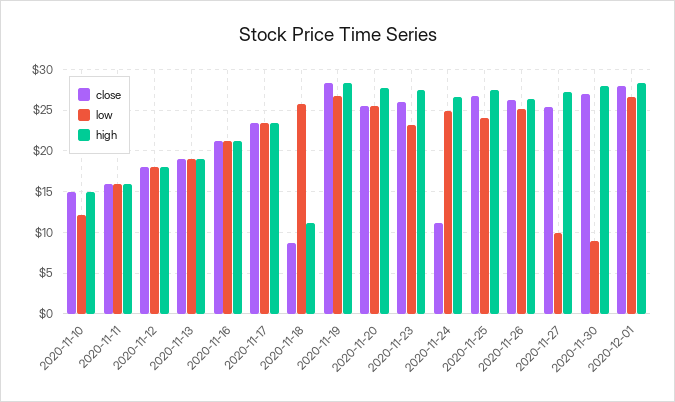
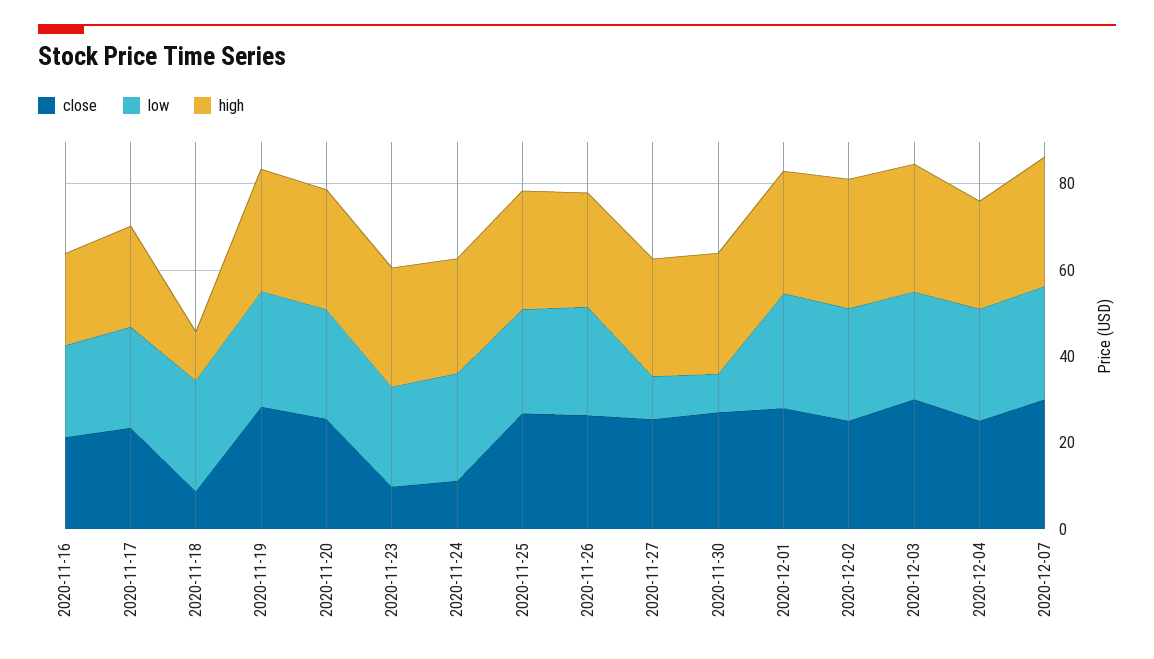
close, 2020-11-10: 15 -> none
low, 2020-11-10: 12 -> none
high, 2020-11-10: 15 -> none
close, 2020-11-11: 16 -> none
low, 2020-11-11: 16 -> none
high, 2020-11-11: 16 -> none
close, 2020-11-12: 18 -> none
low, 2020-11-12: 18 -> none
high, 2020-11-12: 18 -> none
close, 2020-11-13: 19 -> none
low, 2020-11-13: 19 -> none
high, 2020-11-13: 19 -> none
close, 2020-11-23: 26 -> 10
close, 2020-12-02: none -> 25
low, 2020-12-02: none -> 25
high, 2020-12-02: none -> 30
close, 2020-12-03: none -> 30
low, 2020-12-03: none -> 25
high, 2020-12-03: none -> 30
close, 2020-12-04: none -> 25
low, 2020-12-04: none -> 25
high, 2020-12-04: none -> 25
close, 2020-12-07: none -> 30
low, 2020-12-07: none -> 25
high, 2020-12-07: none -> 30

